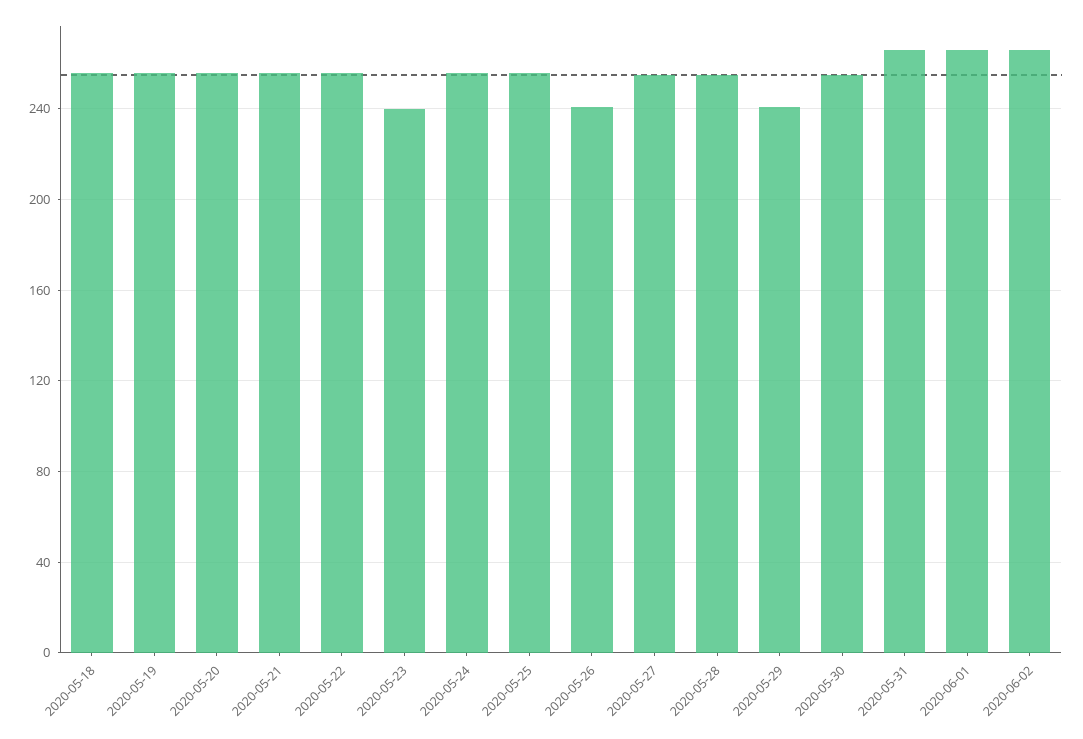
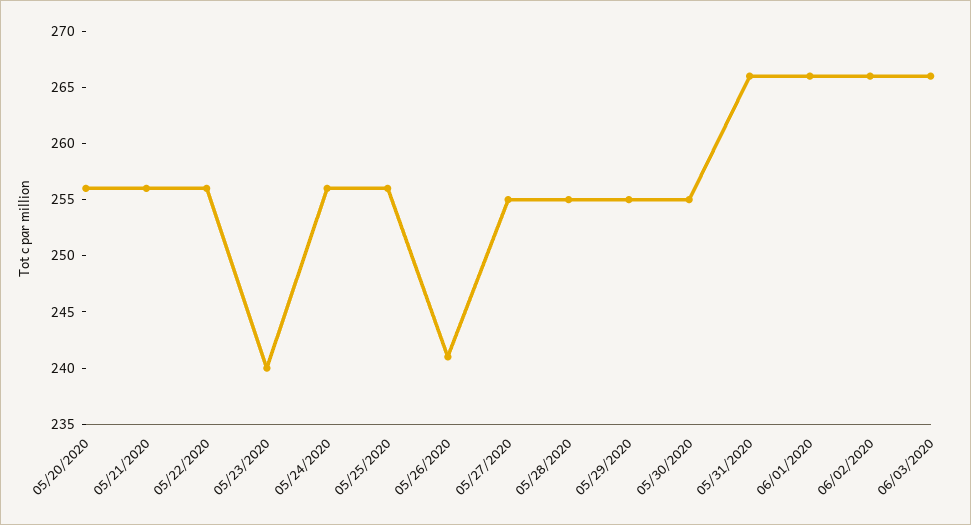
2020-05-18: 255 -> none
2020-05-19: 255 -> none
2020-05-29: 240 -> 255
06/03/2020: none -> 266

